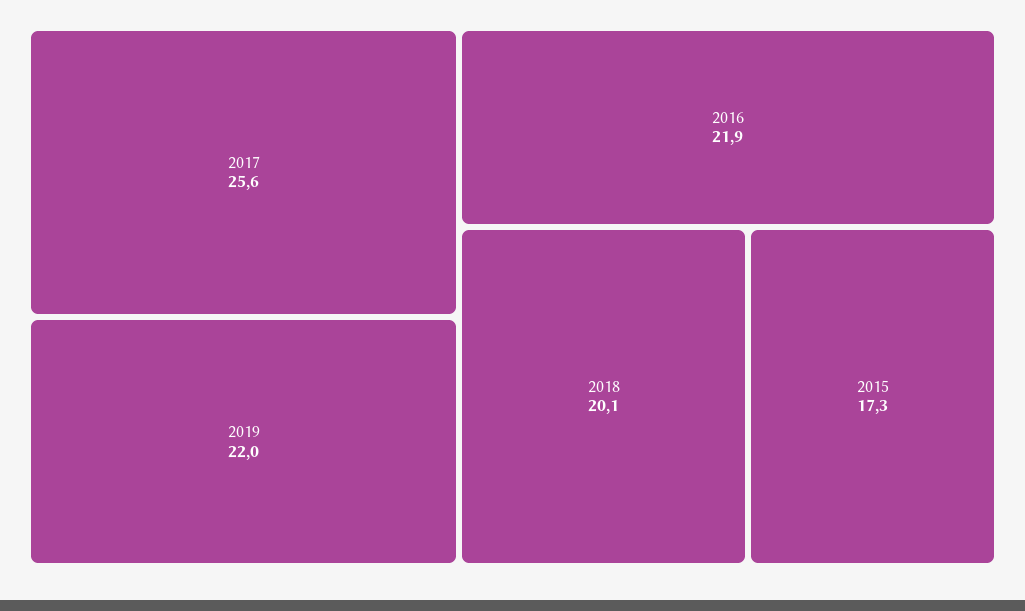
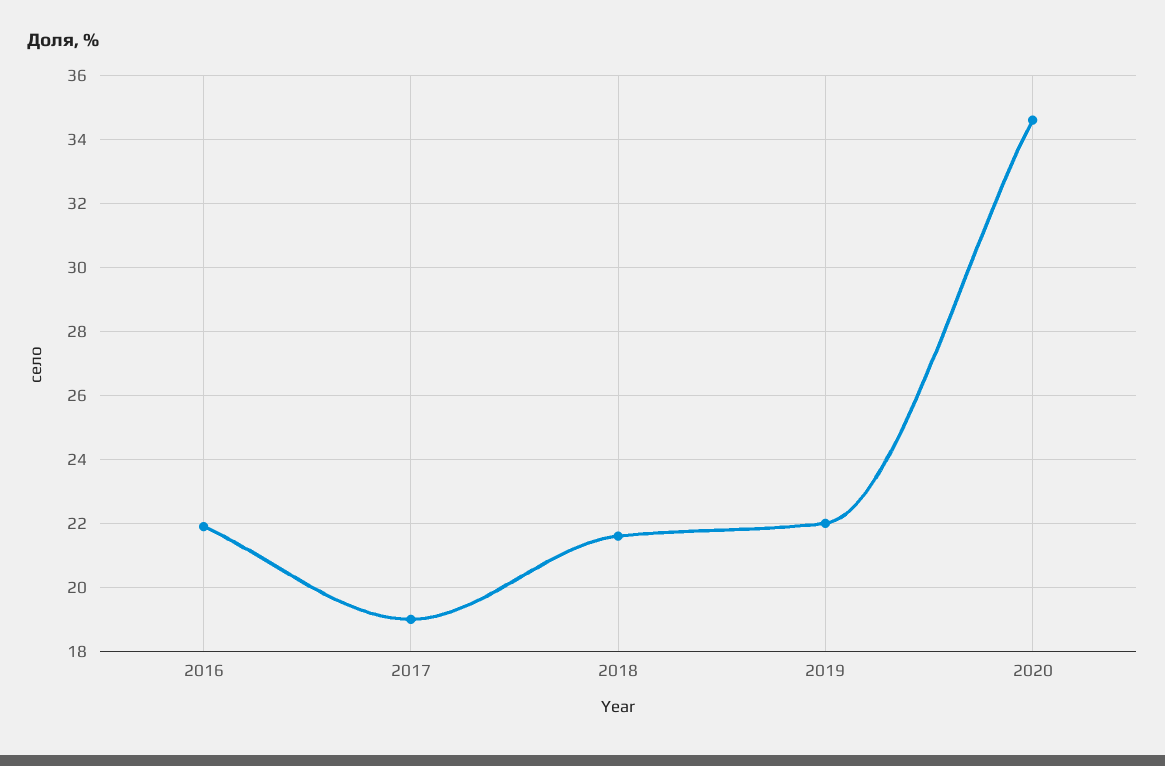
2017: 25.6 -> 19
2018: 20.1 -> 21.5
2015: 17.3 -> none
2020: none -> 34.5

